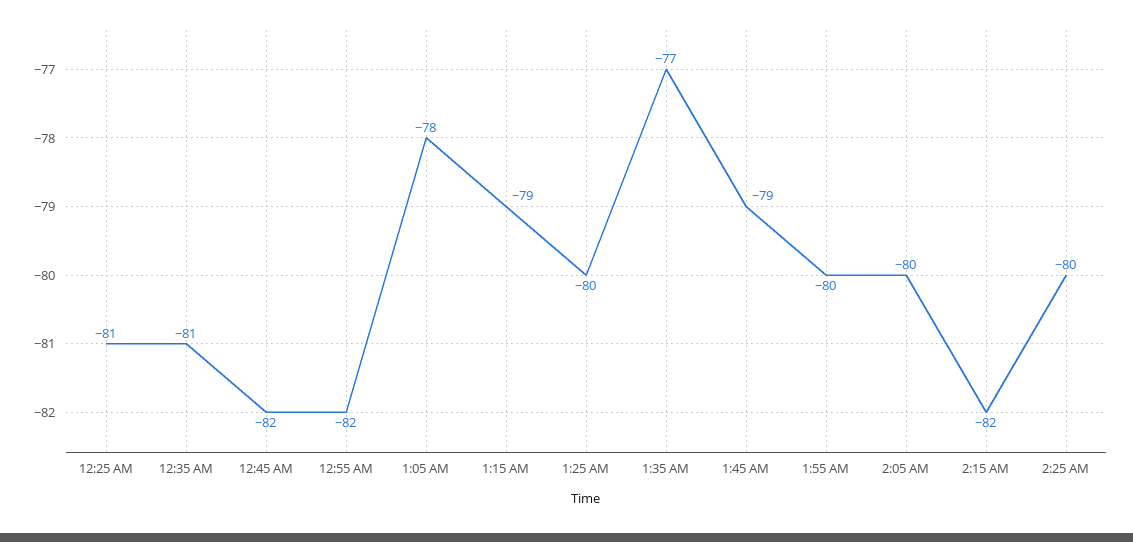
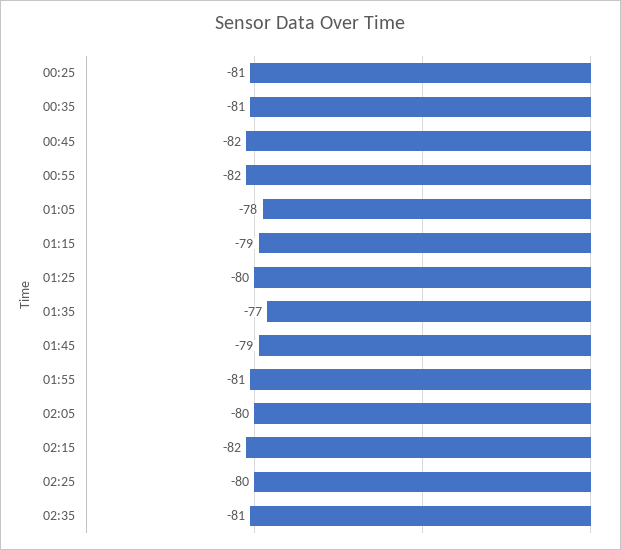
1:55 AM: -80 -> -81
02:35: none -> -81

